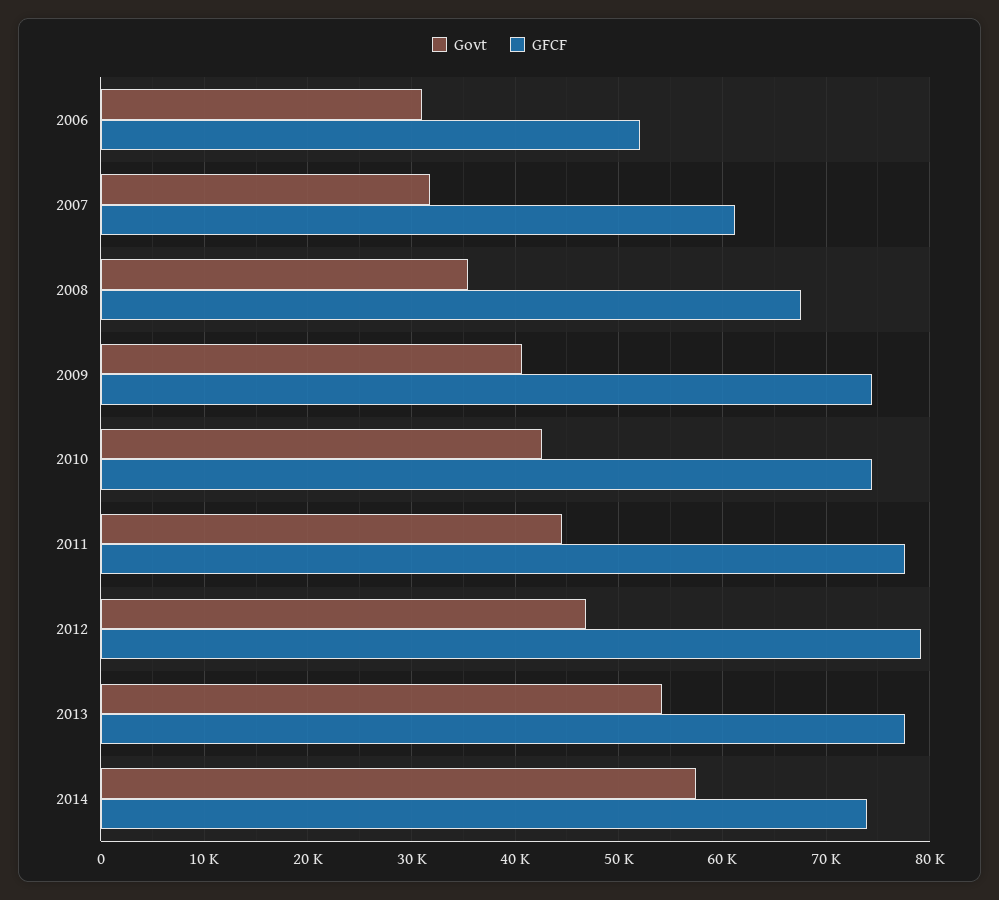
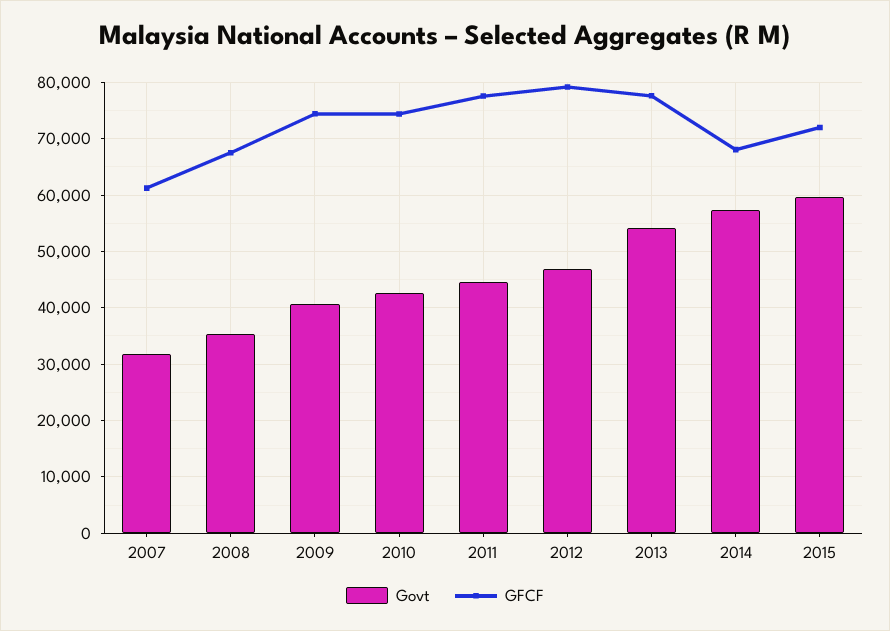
Govt, 2006: 31000 -> none
GFCF, 2006: 52000 -> none
GFCF, 2014: 74000 -> 68000
Govt, 2015: none -> 60000
GFCF, 2015: none -> 72000

